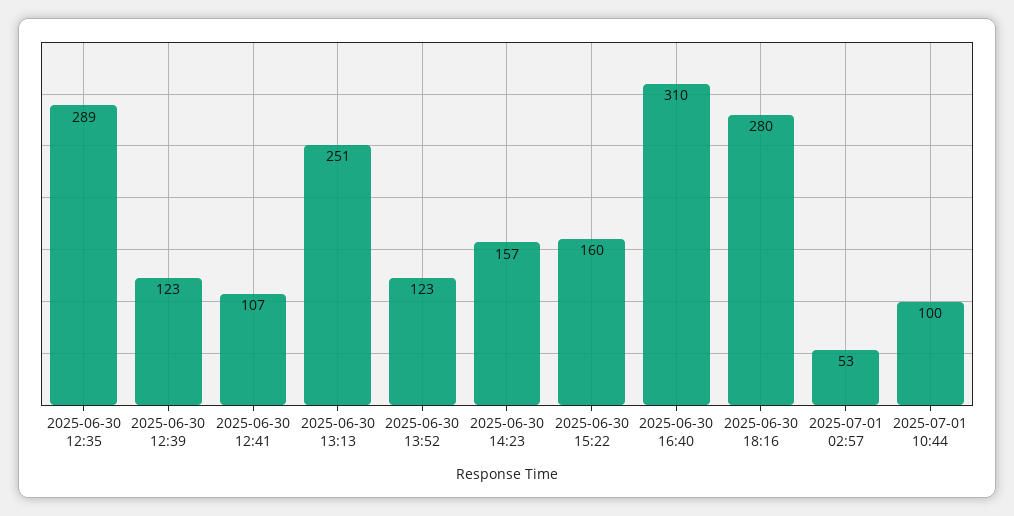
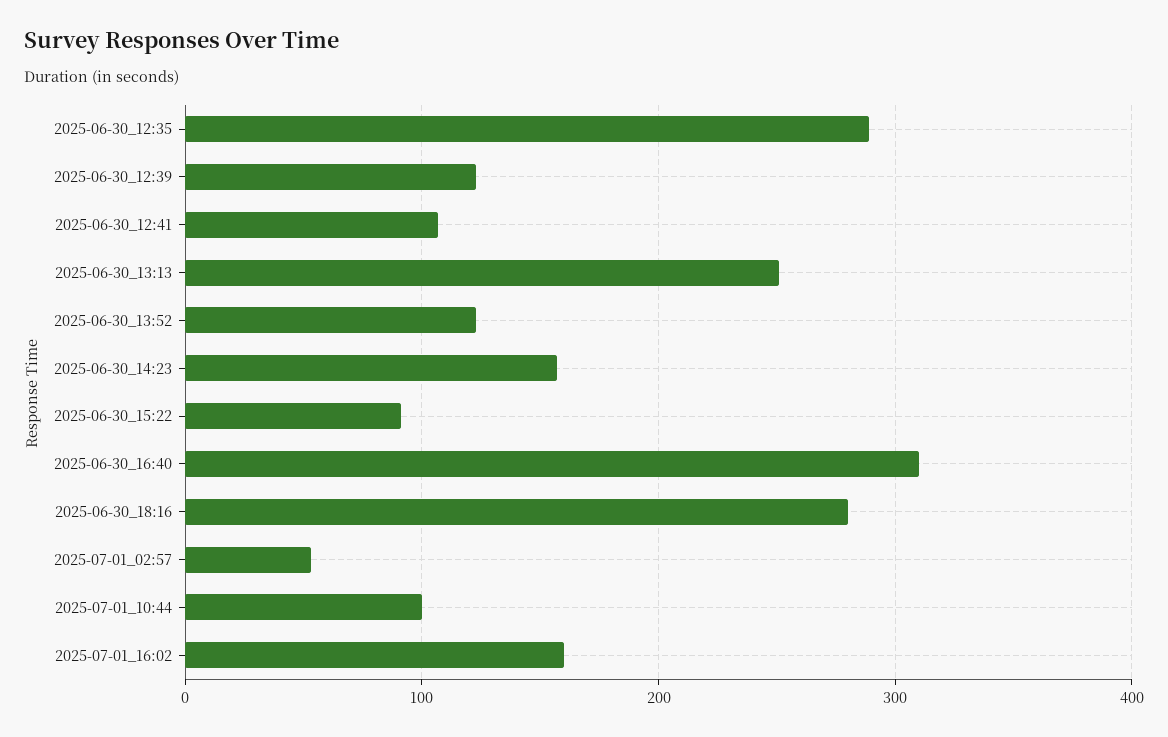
2025-06-30 15:22: 160 -> 90
2025-07-01_16:02: none -> 160

